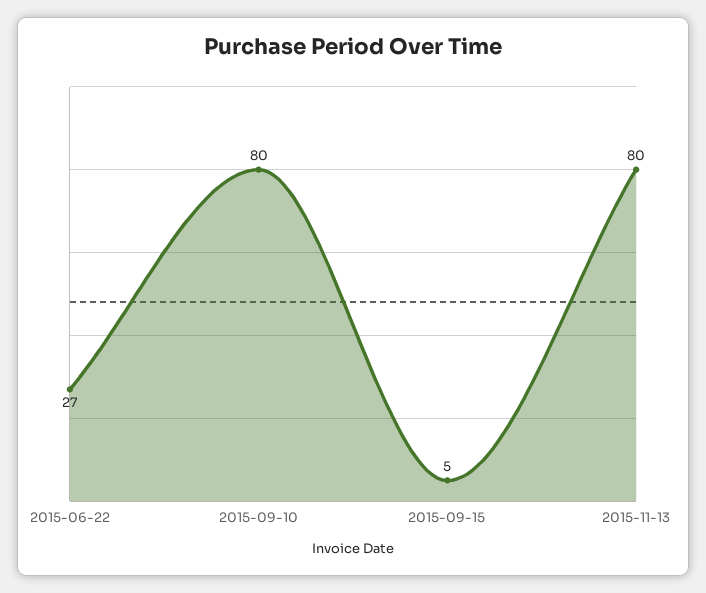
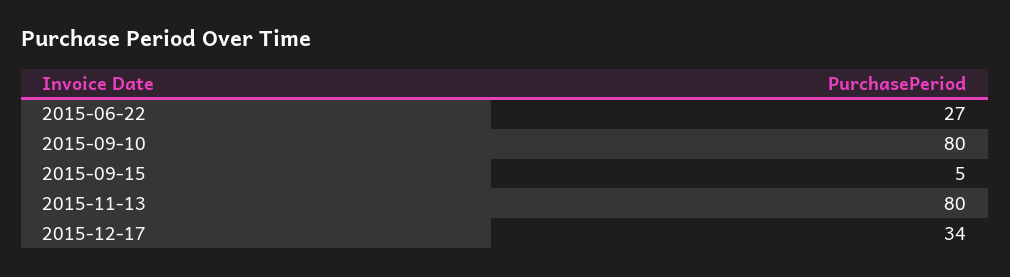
2015-12-17: none -> 34

